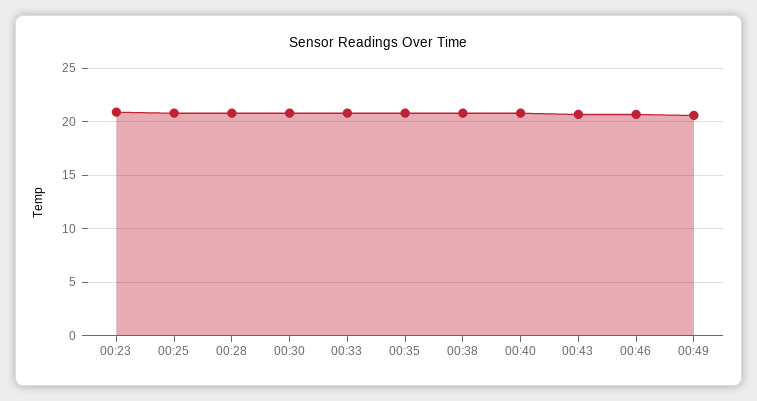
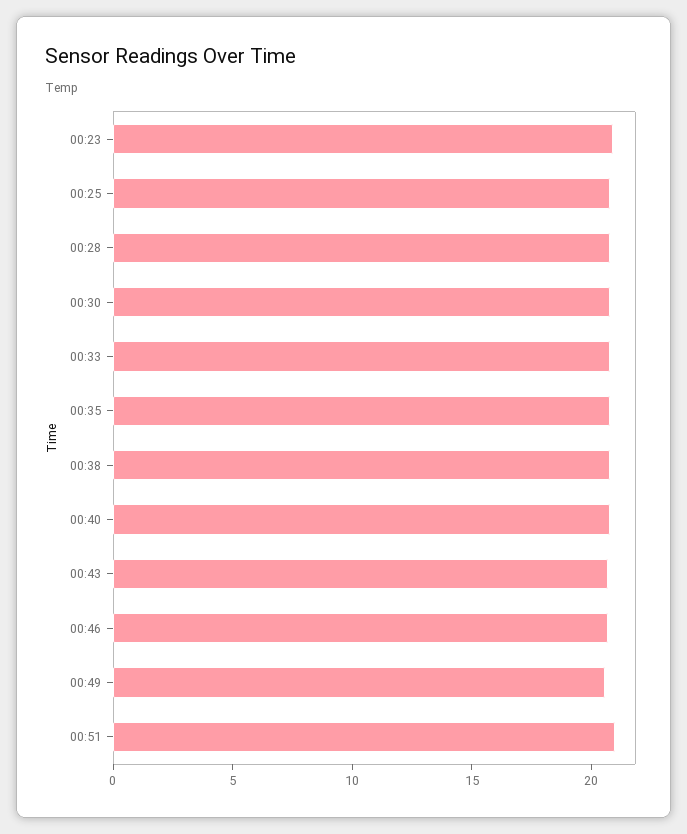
00:51: none -> 21

